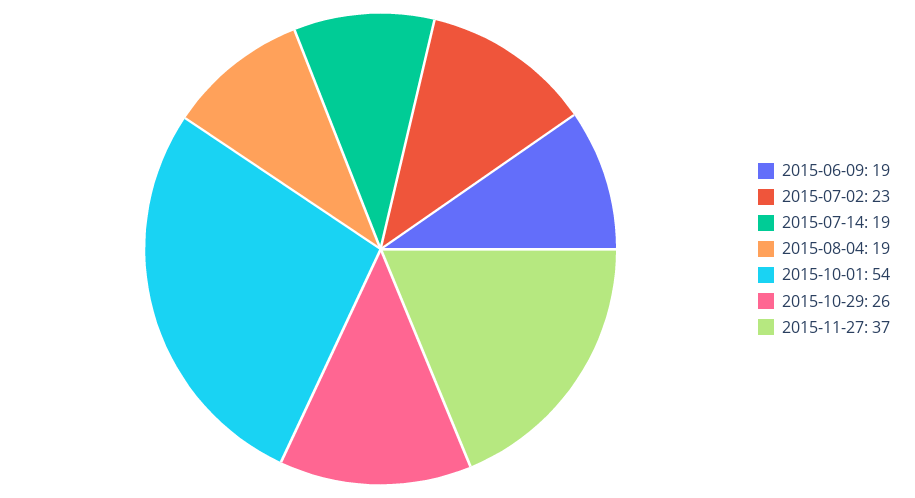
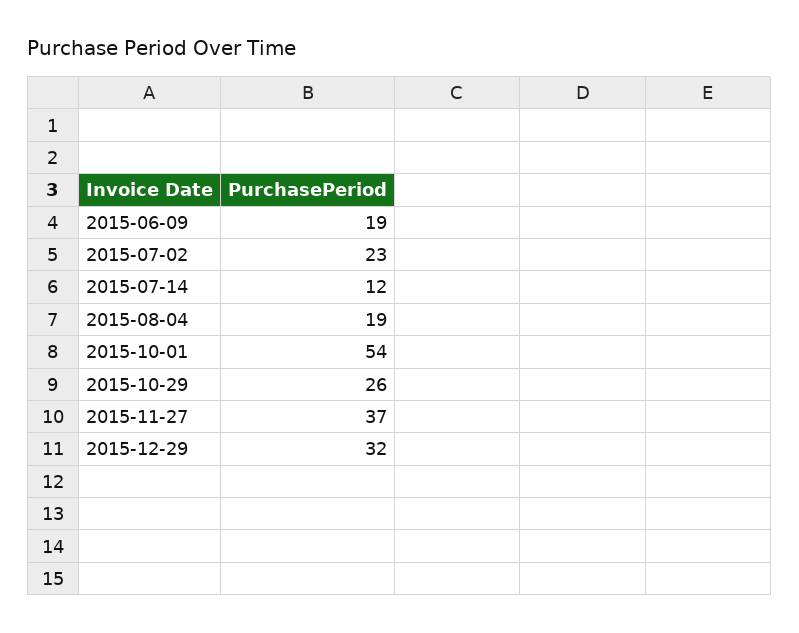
2015-07-14: 19 -> 12
2015-12-29: none -> 32

